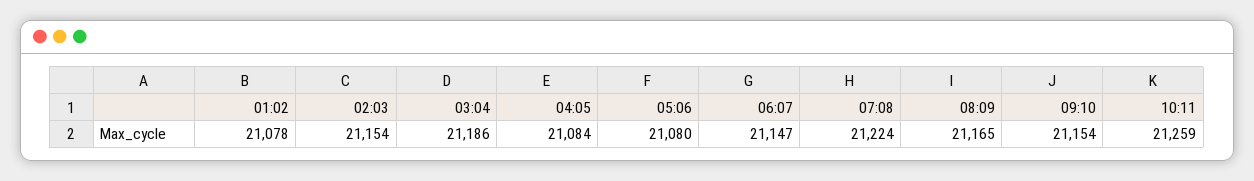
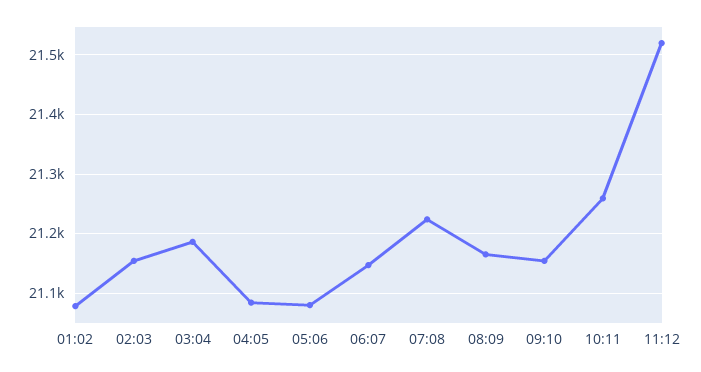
11:12: none -> 21520

